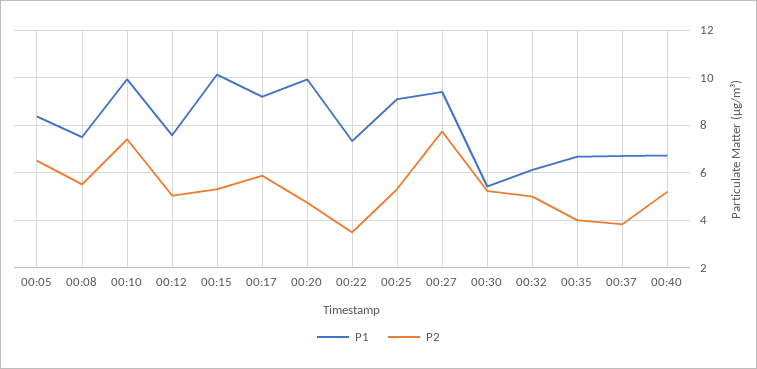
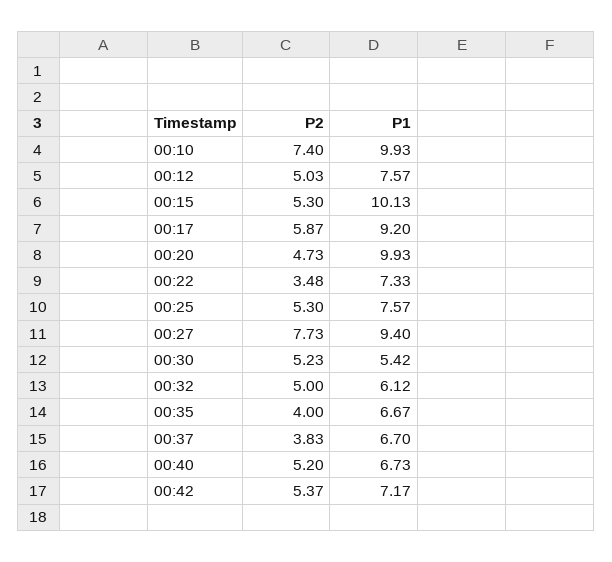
P1, 00:05: 8.5 -> none
P2, 00:05: 6.5 -> none
P1, 00:08: 7.5 -> none
P2, 00:08: 5.5 -> none
P1, 00:25: 9 -> 7.57
P2, 00:42: none -> 5.37
P1, 00:42: none -> 7.17

